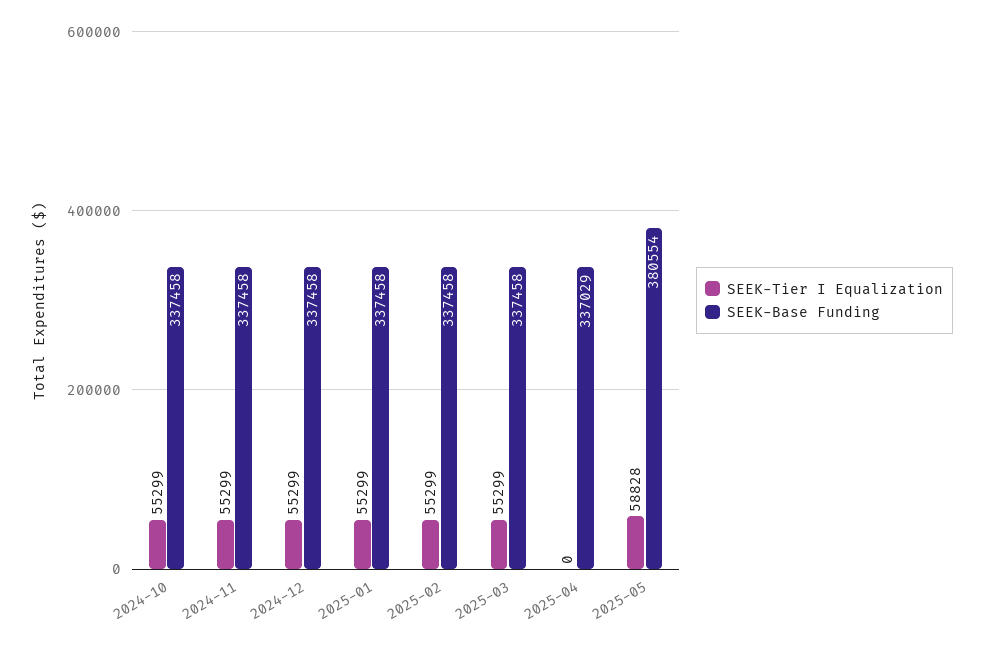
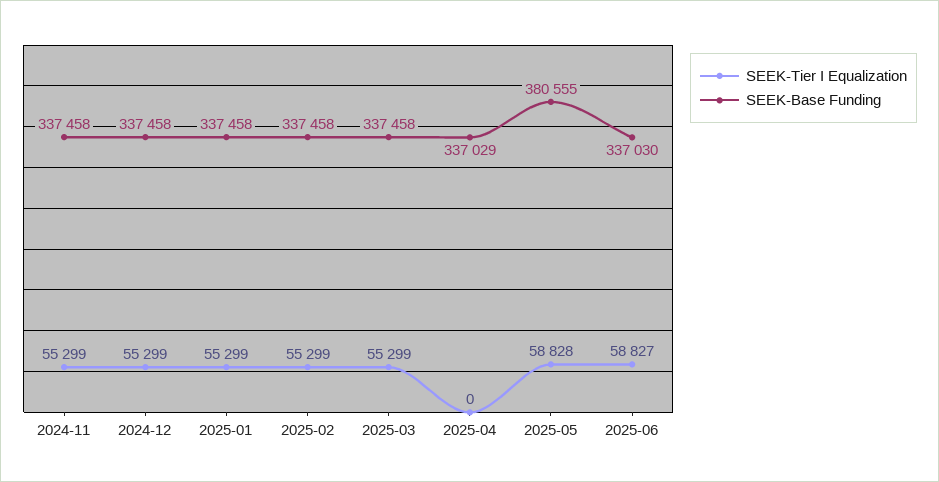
SEEK-Tier I Equalization, 2024-10: 55299 -> none
SEEK-Base Funding, 2024-10: 337458 -> none
SEEK-Base Funding, 2025-05: 380554 -> 380555
SEEK-Tier I Equalization, 2025-06: none -> 58827
SEEK-Base Funding, 2025-06: none -> 337030

